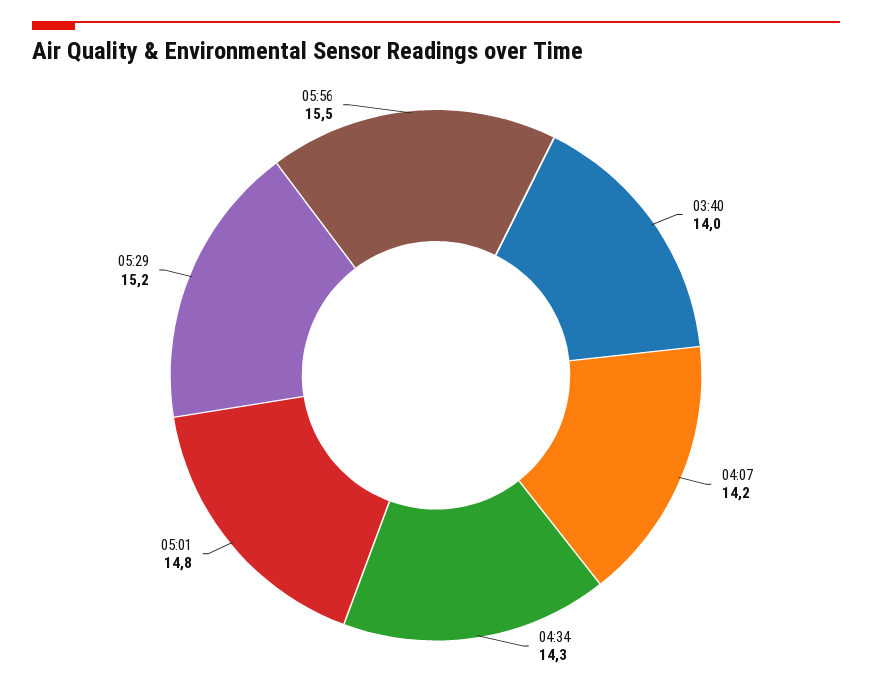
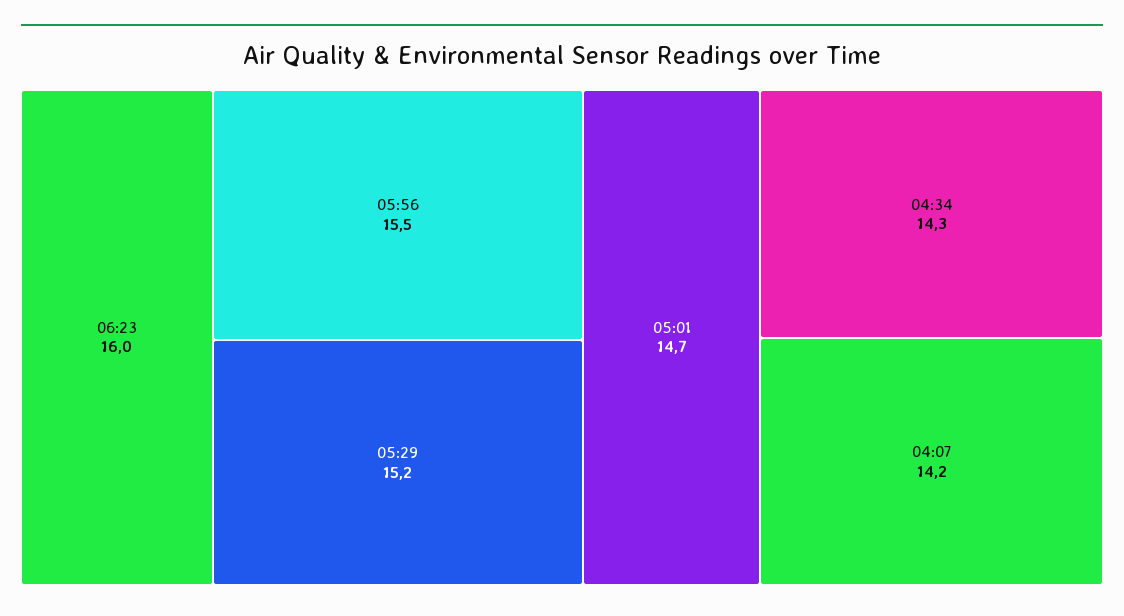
03:40: 14 -> none
05:01: 14.8 -> 14.7
06:23: none -> 16

